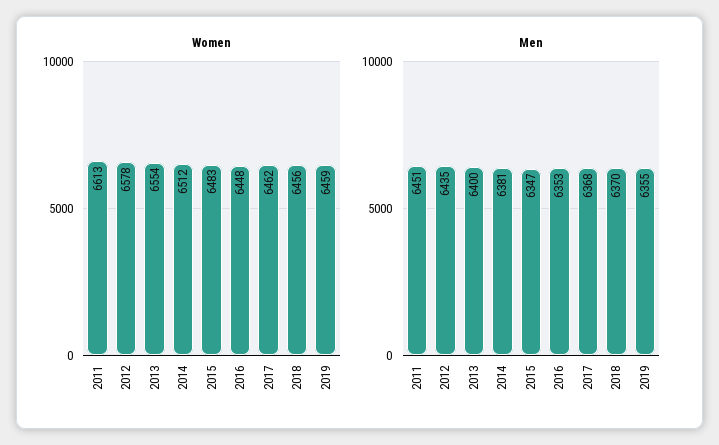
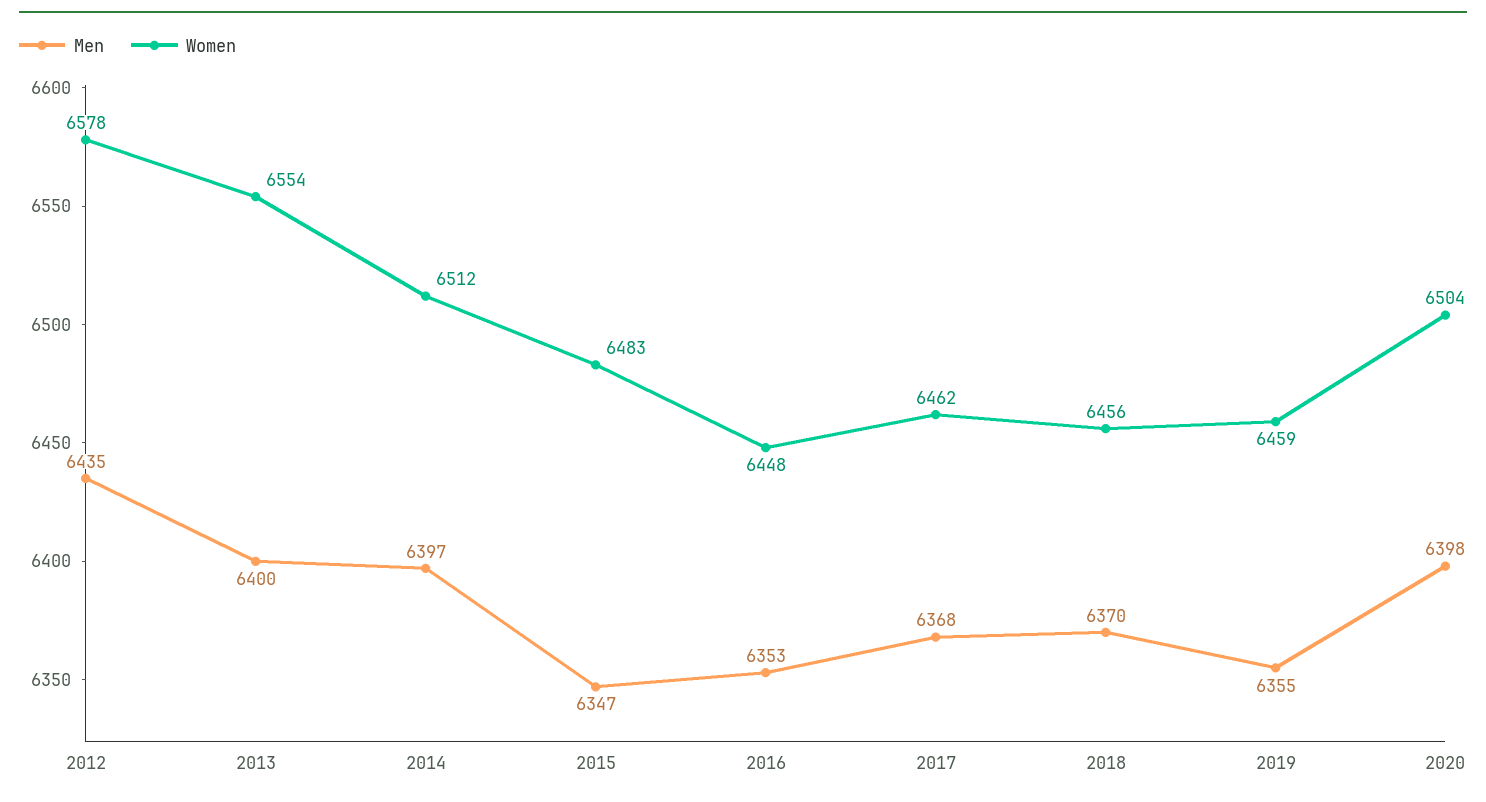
Women, 2011: 6613 -> none
Men, 2011: 6451 -> none
Men, 2014: 6381 -> 6397
Men, 2020: none -> 6398
Women, 2020: none -> 6504

